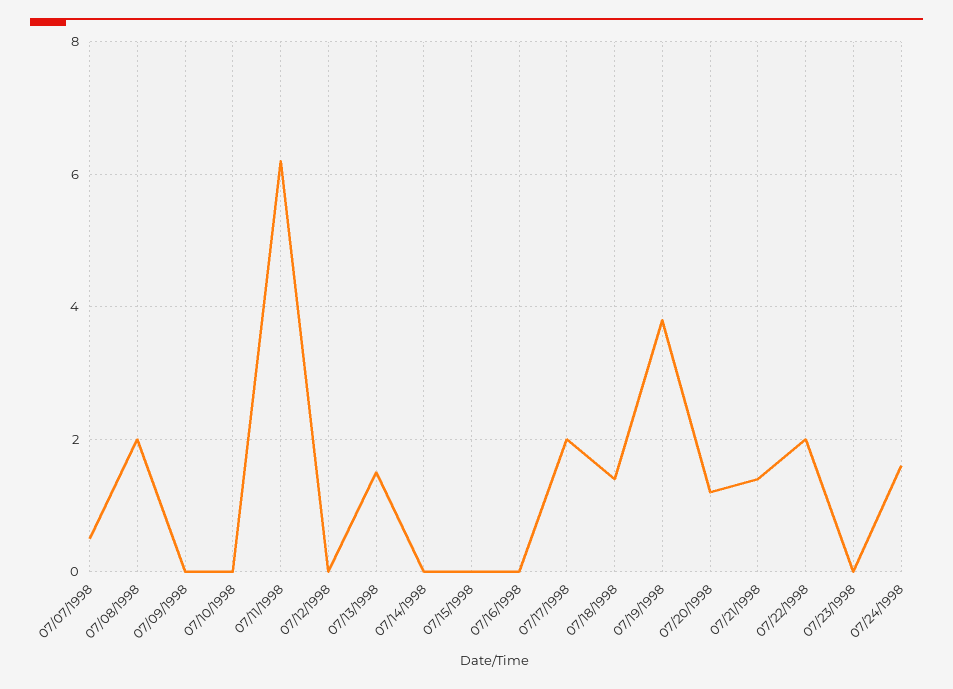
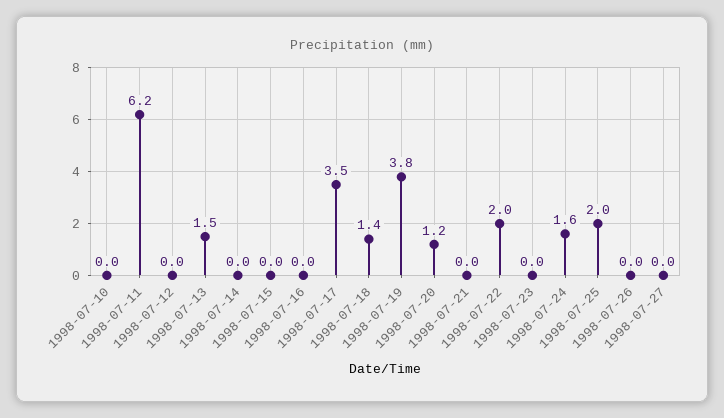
07/07/1998: 0.5 -> none
07/08/1998: 2 -> none
07/09/1998: 0 -> none
07/17/1998: 2 -> 3.5
07/21/1998: 1.5 -> 0
1998-07-25: none -> 2
1998-07-26: none -> 0
1998-07-27: none -> 0

